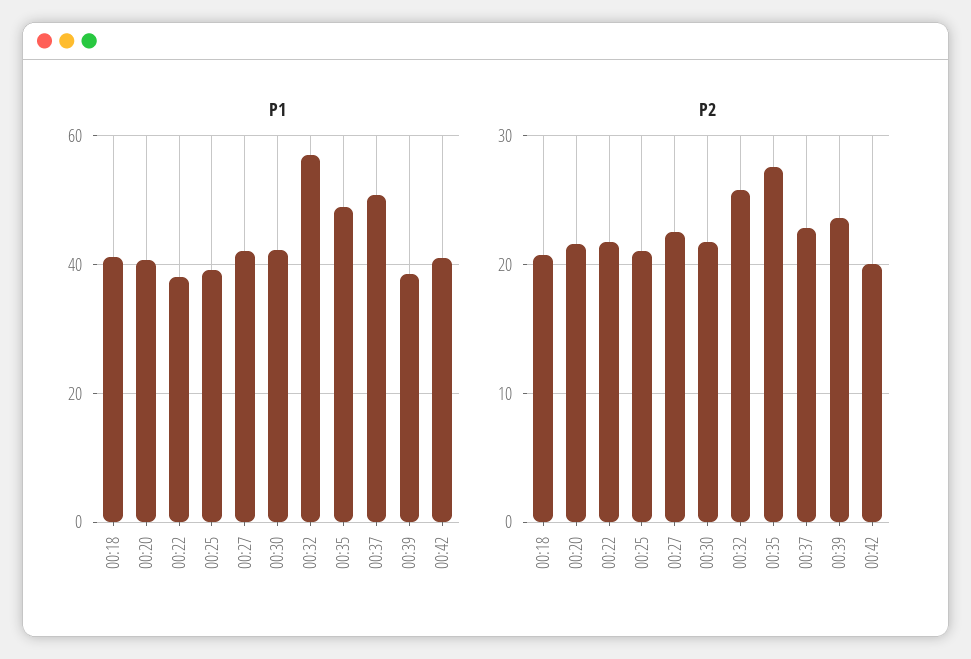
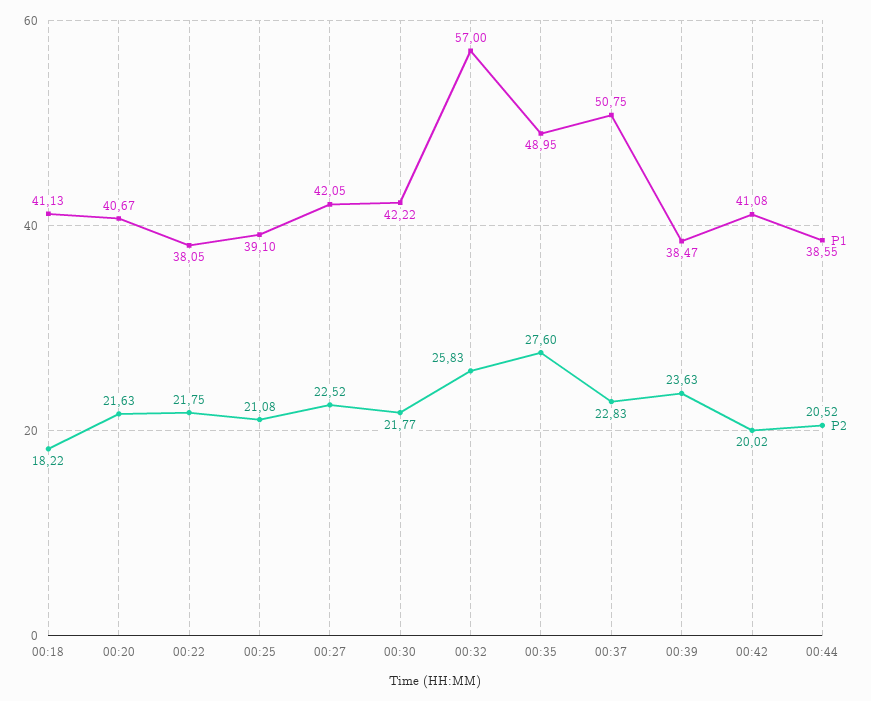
P2, 00:18: 21 -> 18.22
P1, 00:44: none -> 38.55
P2, 00:44: none -> 20.52

